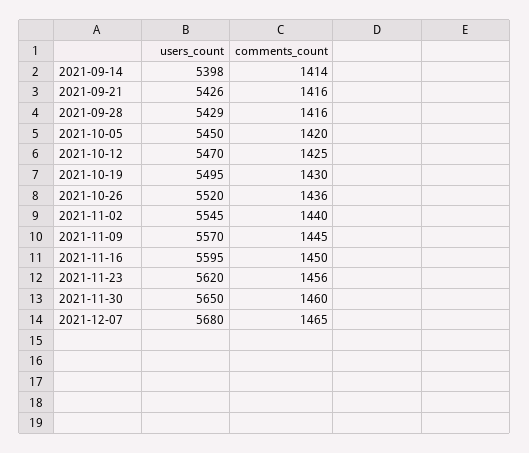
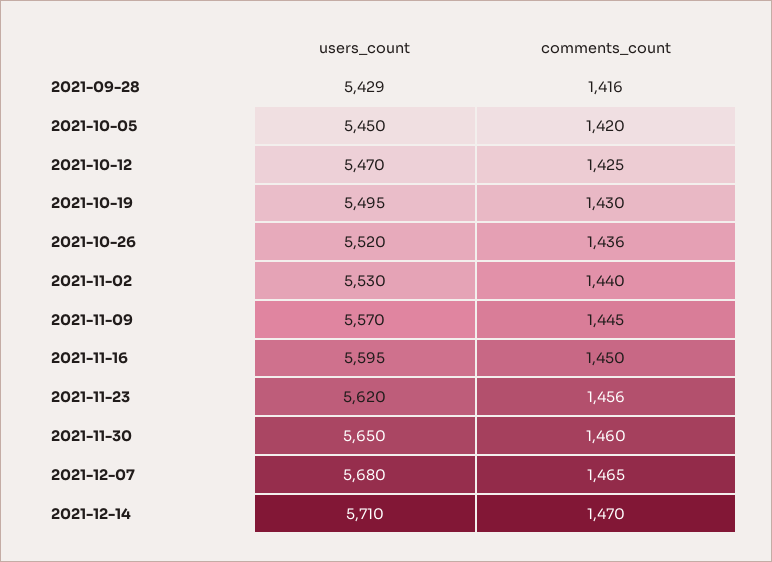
users_count, 2021-09-14: 5398 -> none
comments_count, 2021-09-14: 1414 -> none
users_count, 2021-09-21: 5426 -> none
comments_count, 2021-09-21: 1416 -> none
users_count, 2021-11-02: 5545 -> 5530
users_count, 2021-12-14: none -> 5710
comments_count, 2021-12-14: none -> 1470

